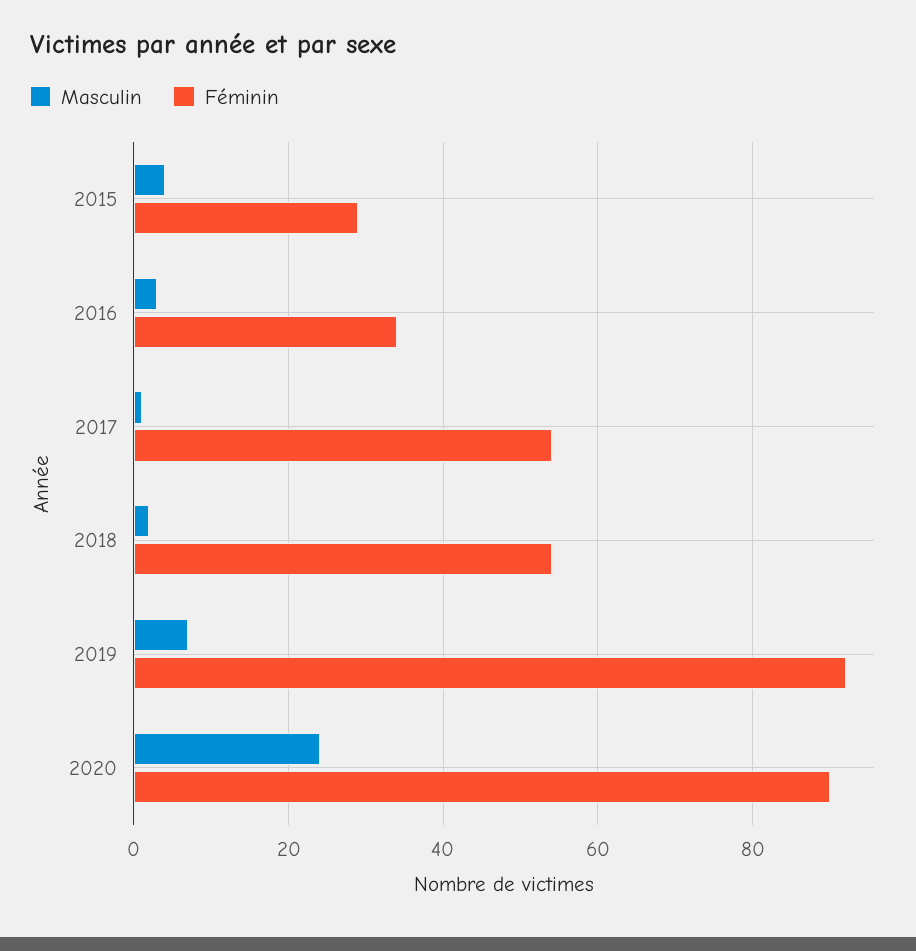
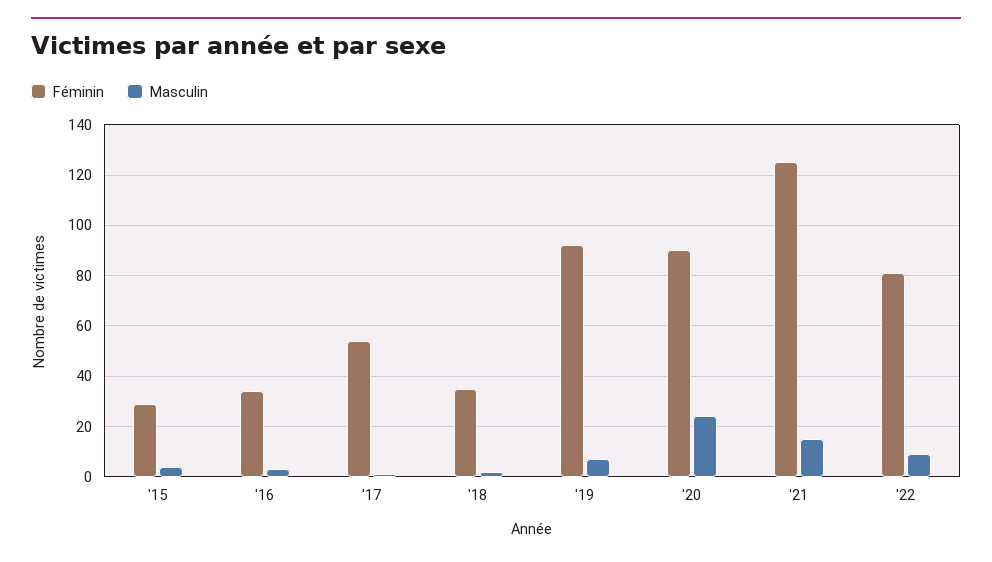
Féminin, 2018: 55 -> 35
Féminin, '21: none -> 125
Masculin, '21: none -> 15
Féminin, '22: none -> 80
Masculin, '22: none -> 10

